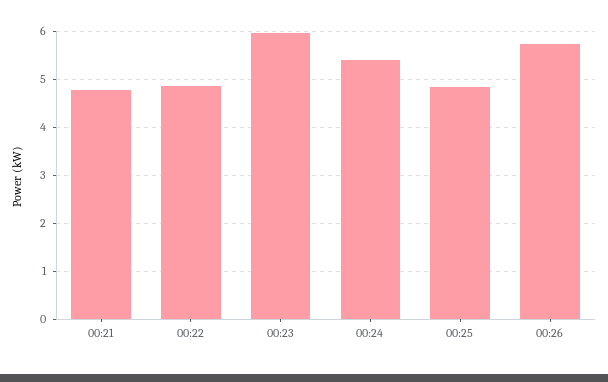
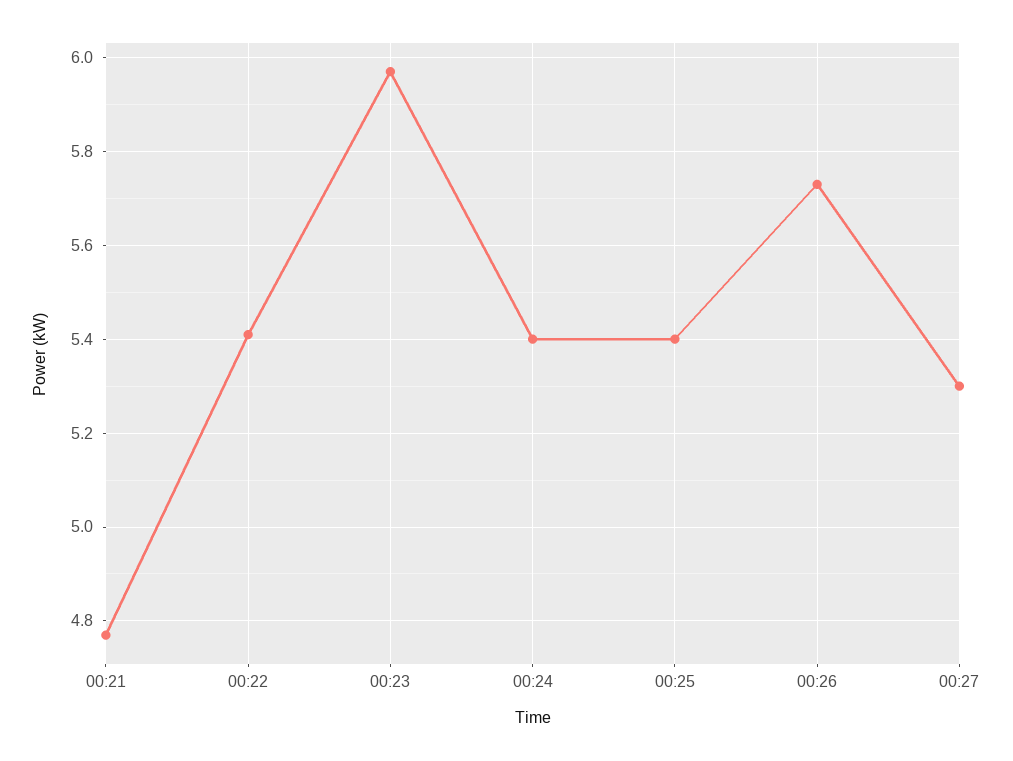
00:22: 4.8 -> 5.4
00:25: 4.8 -> 5.4
00:27: none -> 5.3

